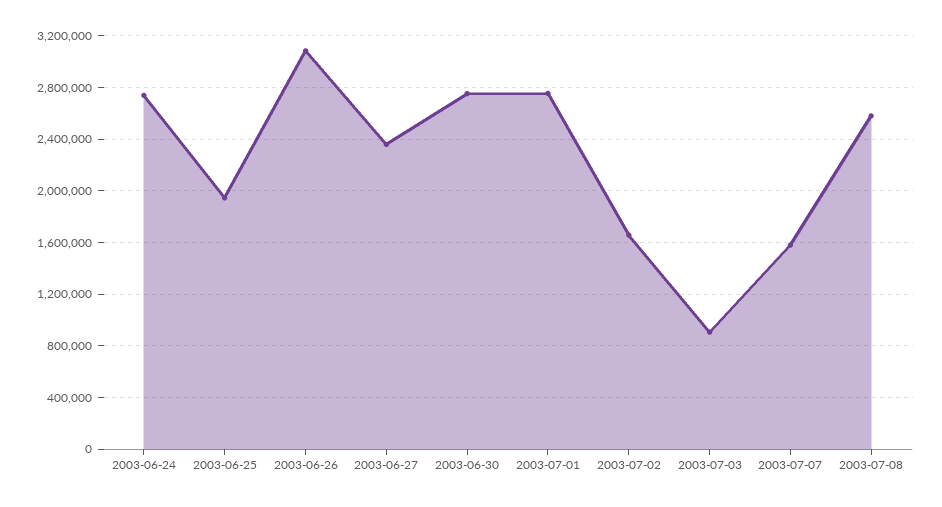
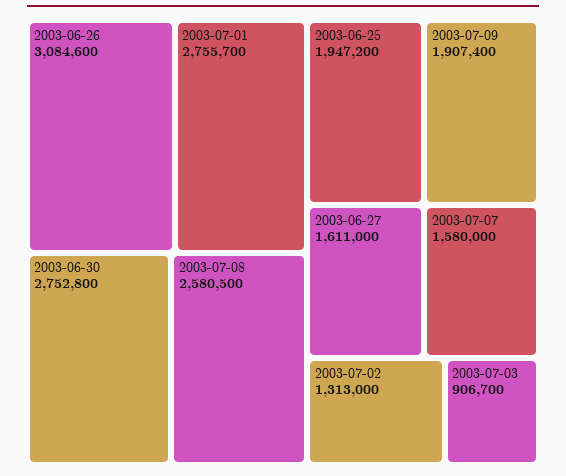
2003-06-24: 2750000 -> none
2003-06-27: 2350000 -> 1611000
2003-07-02: 1650000 -> 1313000
2003-07-09: none -> 1907400

